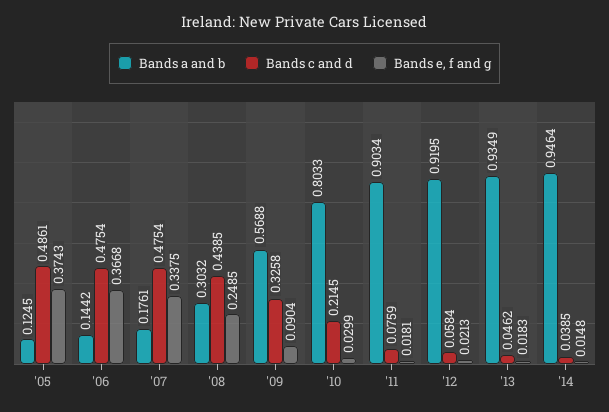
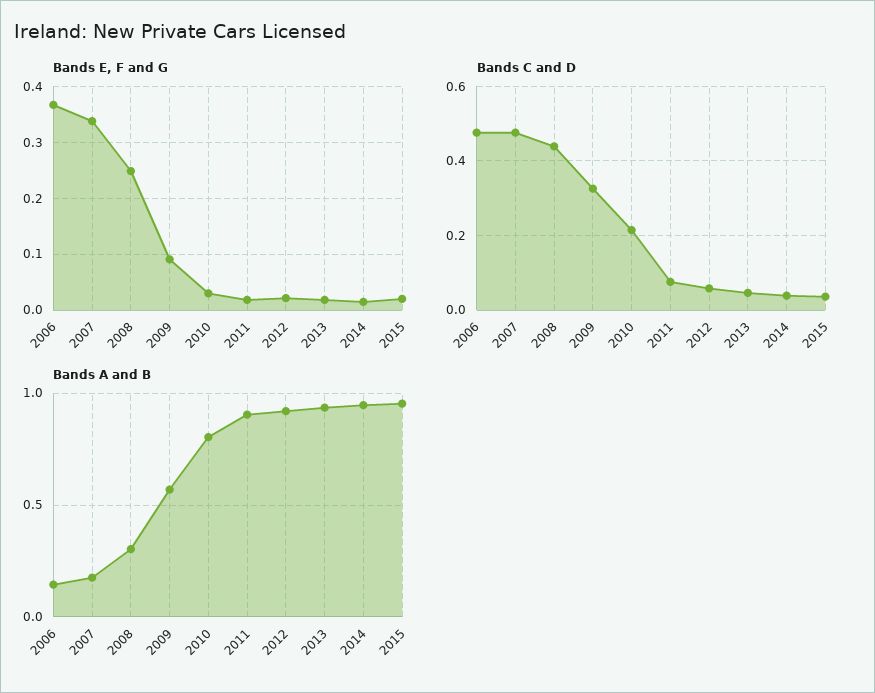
Bands a and b, '05: 0.1245 -> none
Bands c and d, '05: 0.4861 -> none
Bands e, f and g, '05: 0.3743 -> none
Bands e, f and g, 2015: none -> 0.02
Bands c and d, 2015: none -> 0.04
Bands a and b, 2015: none -> 0.95

